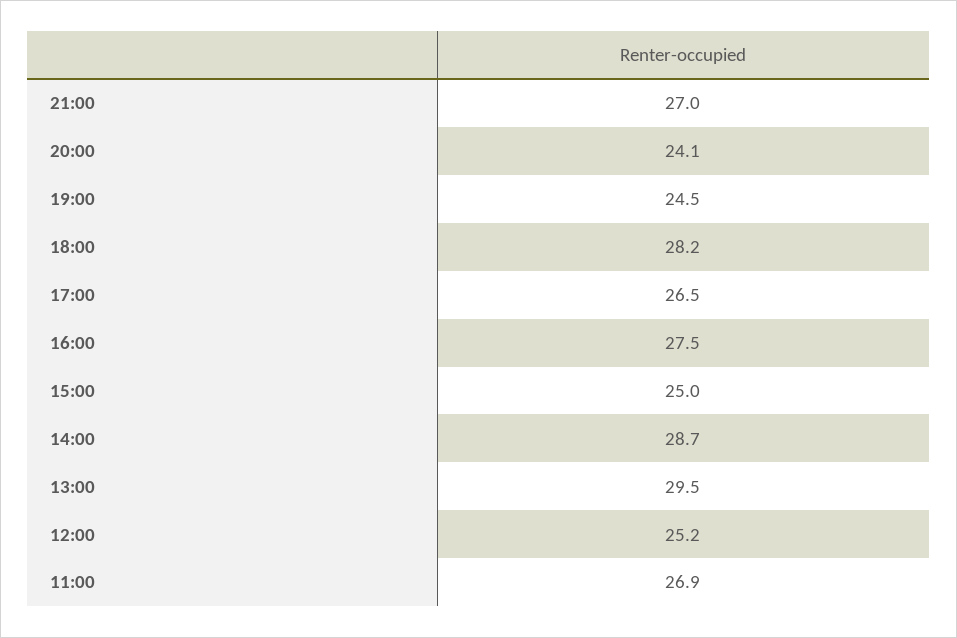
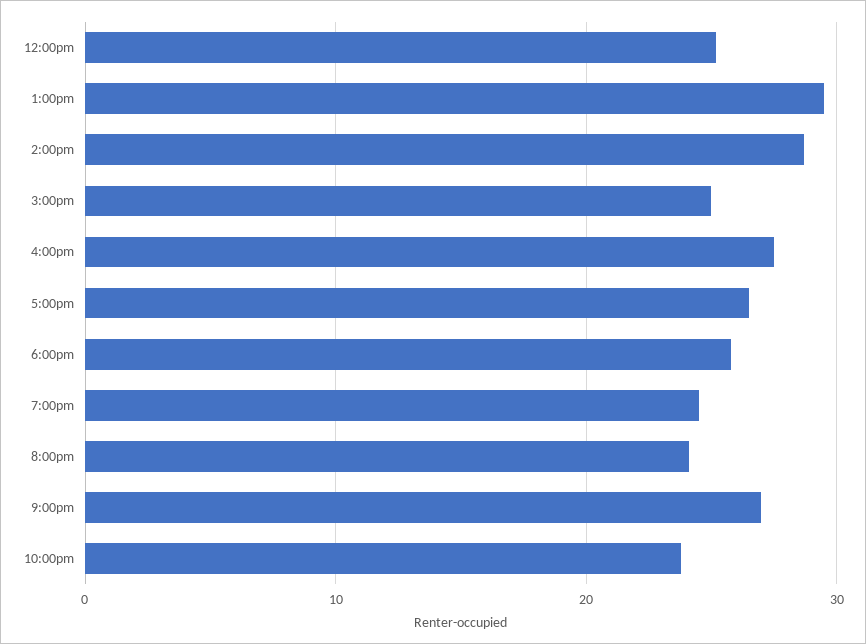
18:00: 28.2 -> 26
11:00: 26.9 -> none
10:00pm: none -> 24

